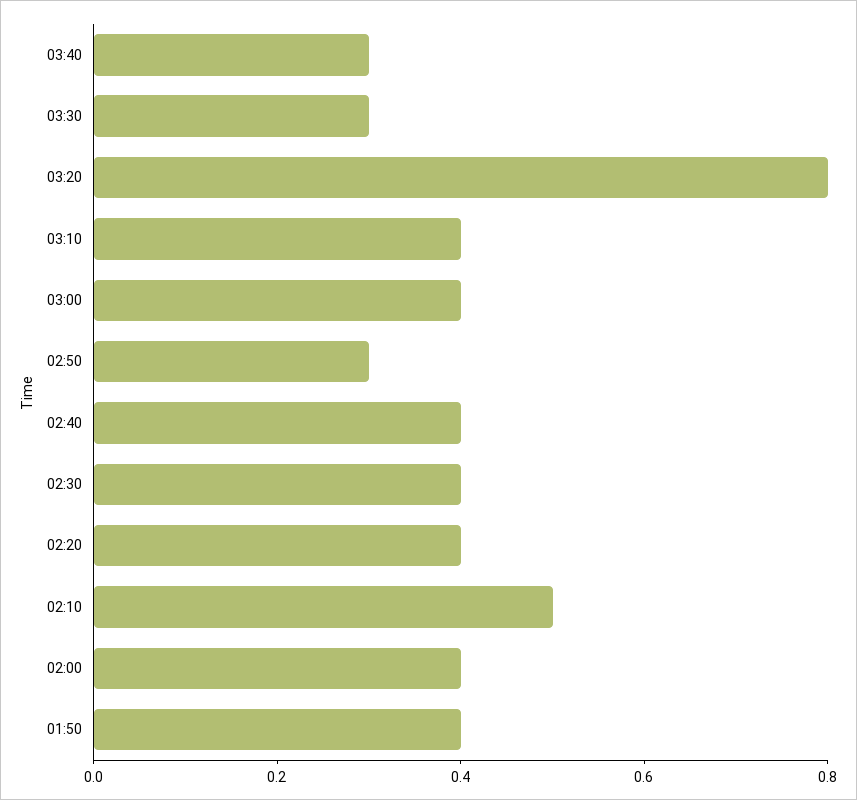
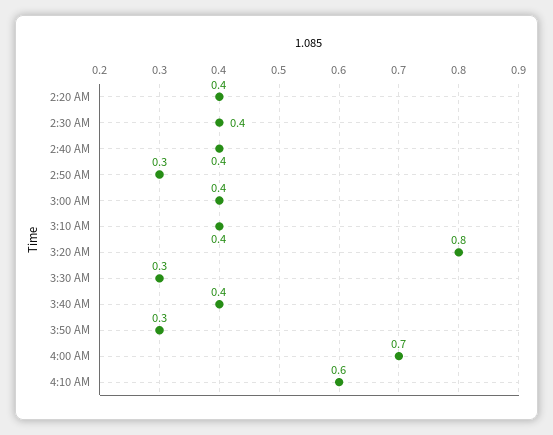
03:40: 0.3 -> 0.4
02:10: 0.5 -> none
02:00: 0.4 -> none
01:50: 0.4 -> none
3:50 AM: none -> 0.3
4:00 AM: none -> 0.7
4:10 AM: none -> 0.6

